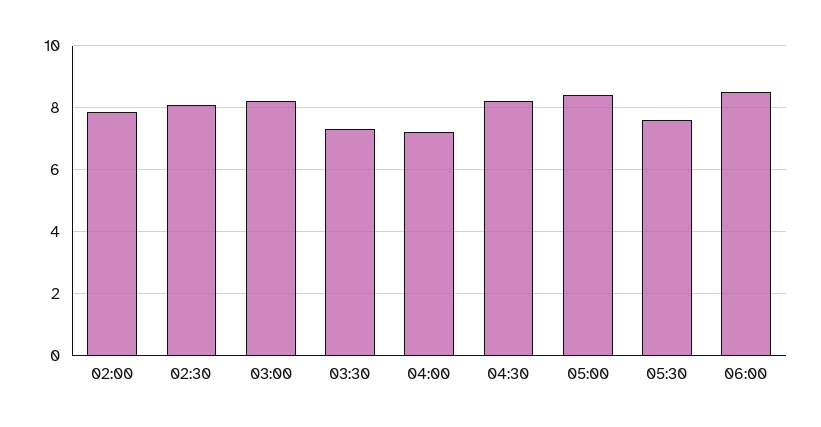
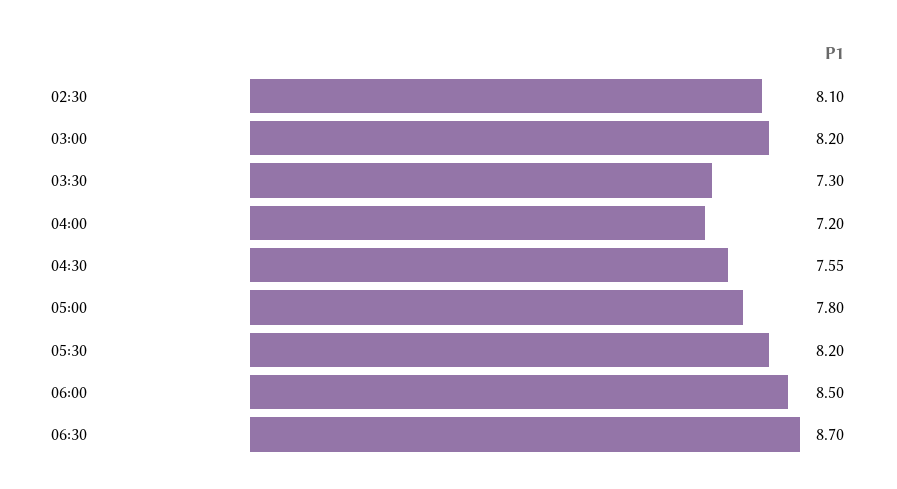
02:00: 7.8 -> none
04:30: 8.2 -> 7.55
05:00: 8.4 -> 7.8
05:30: 7.6 -> 8.2
06:30: none -> 8.7

